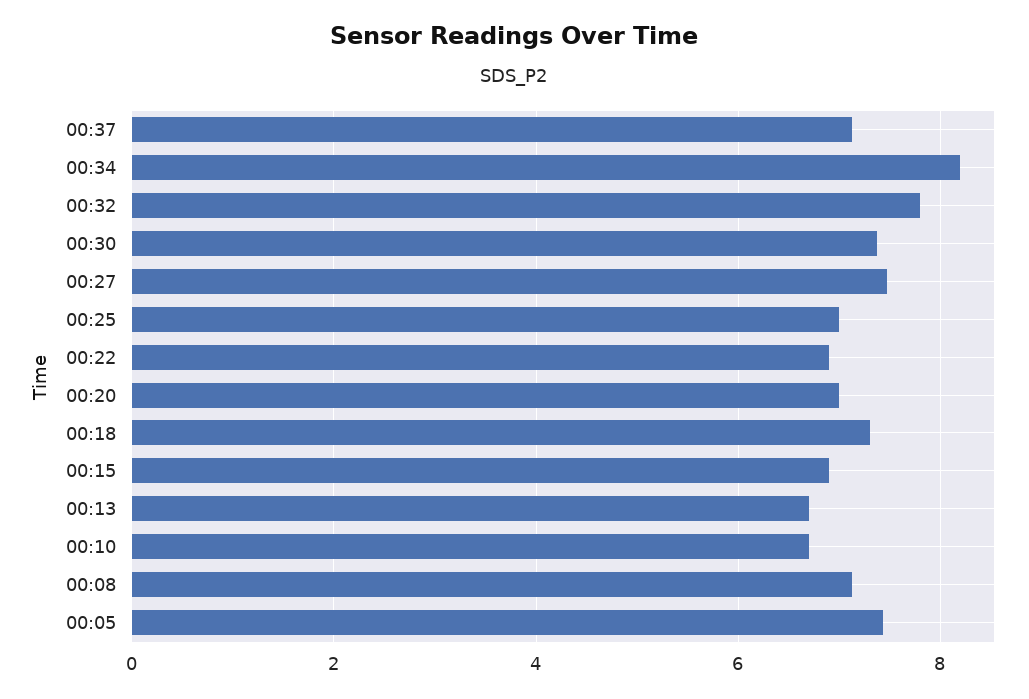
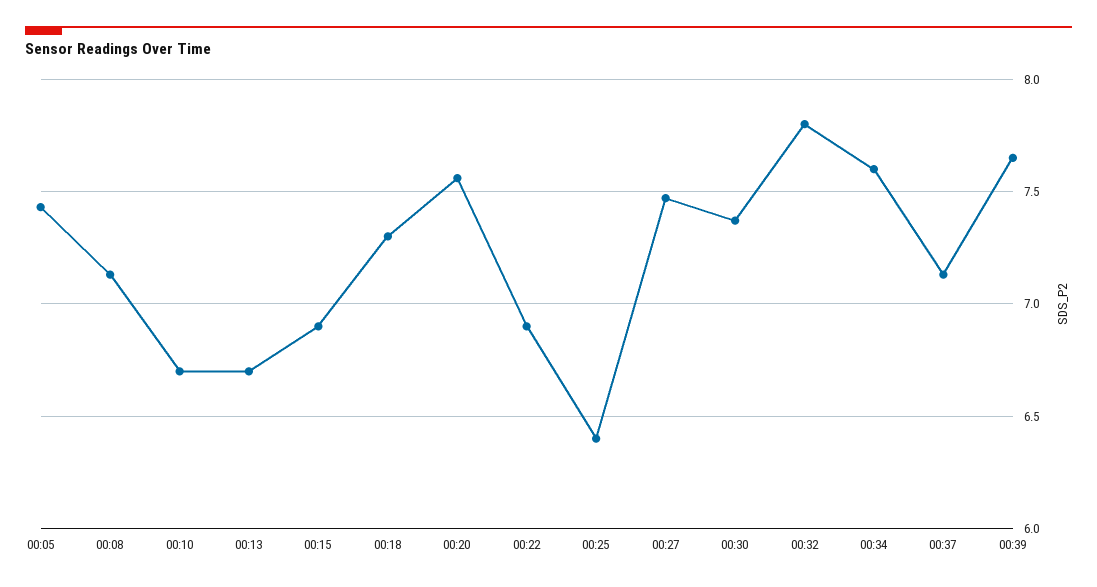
00:34: 8.2 -> 7.6
00:25: 7 -> 6.4
00:20: 7 -> 7.55
00:39: none -> 7.65

